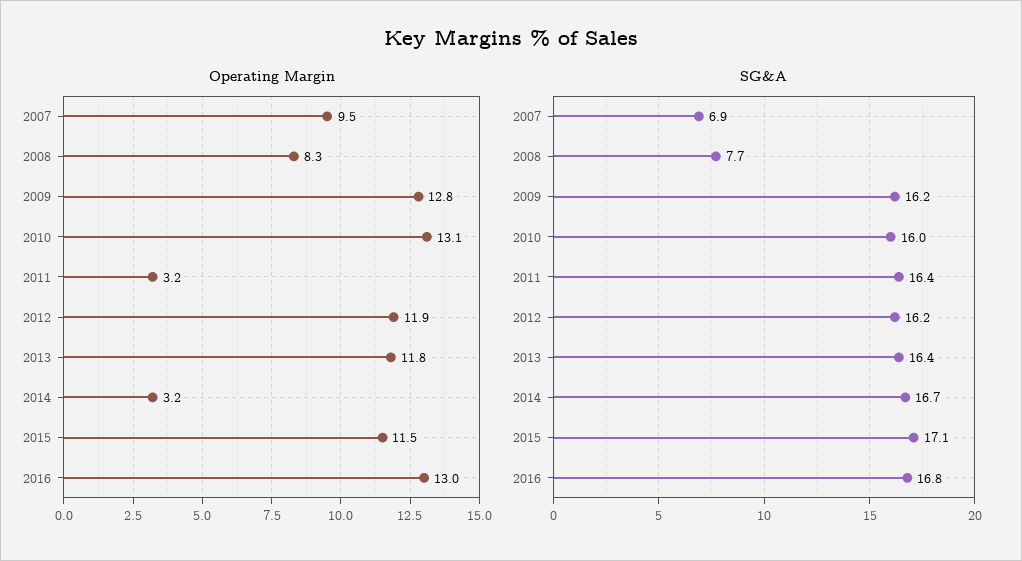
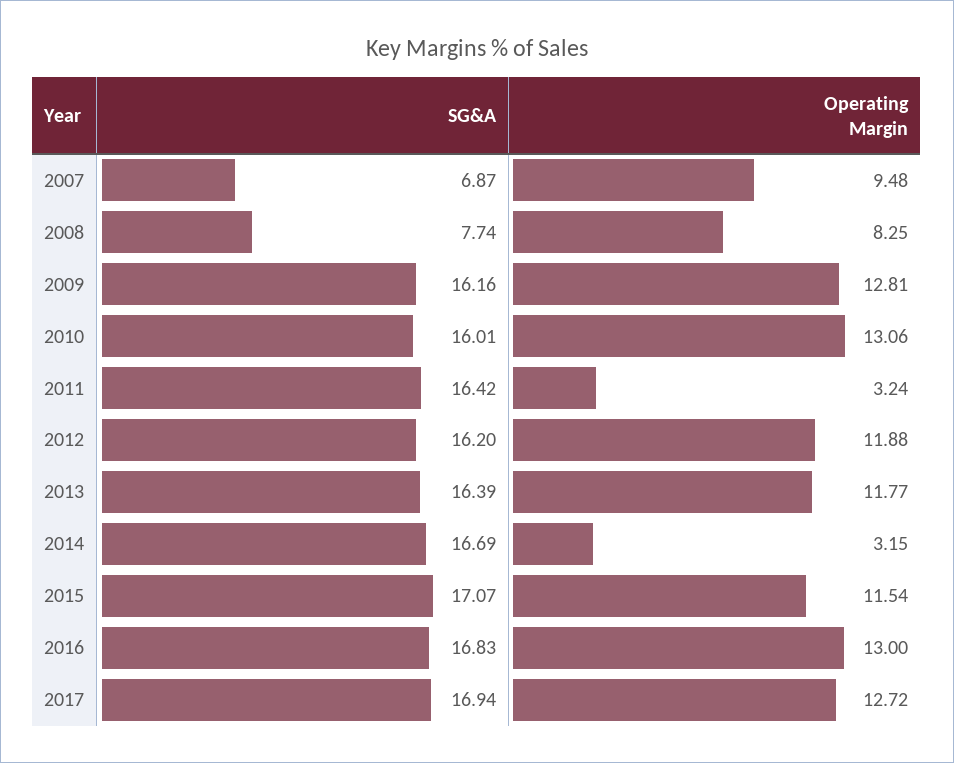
SG&A, 2017: none -> 16.94
Operating Margin, 2017: none -> 12.72

